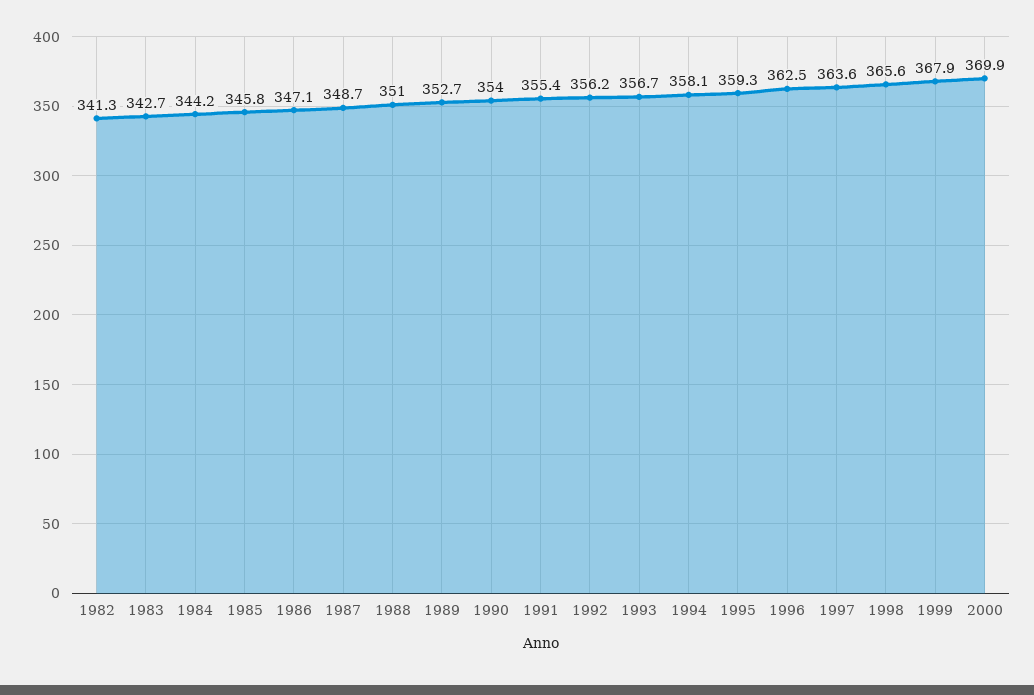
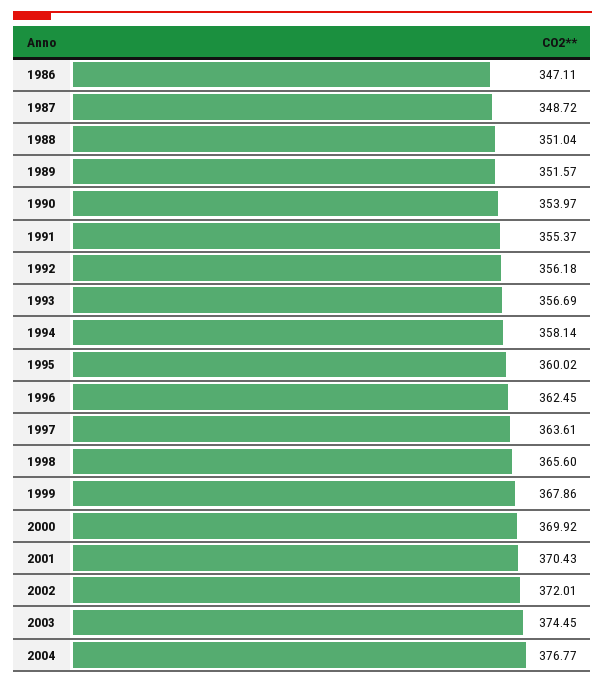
1982: 341.3 -> none
1983: 342.7 -> none
1984: 344.2 -> none
1985: 345.8 -> none
1989: 352.7 -> 351.57
1995: 359.3 -> 360.02
2001: none -> 370.43
2002: none -> 372.01
2003: none -> 374.45
2004: none -> 376.77

